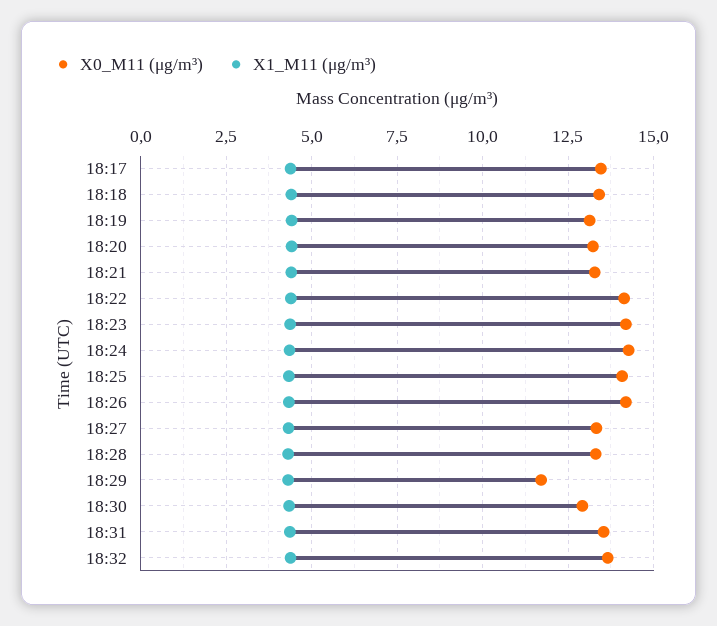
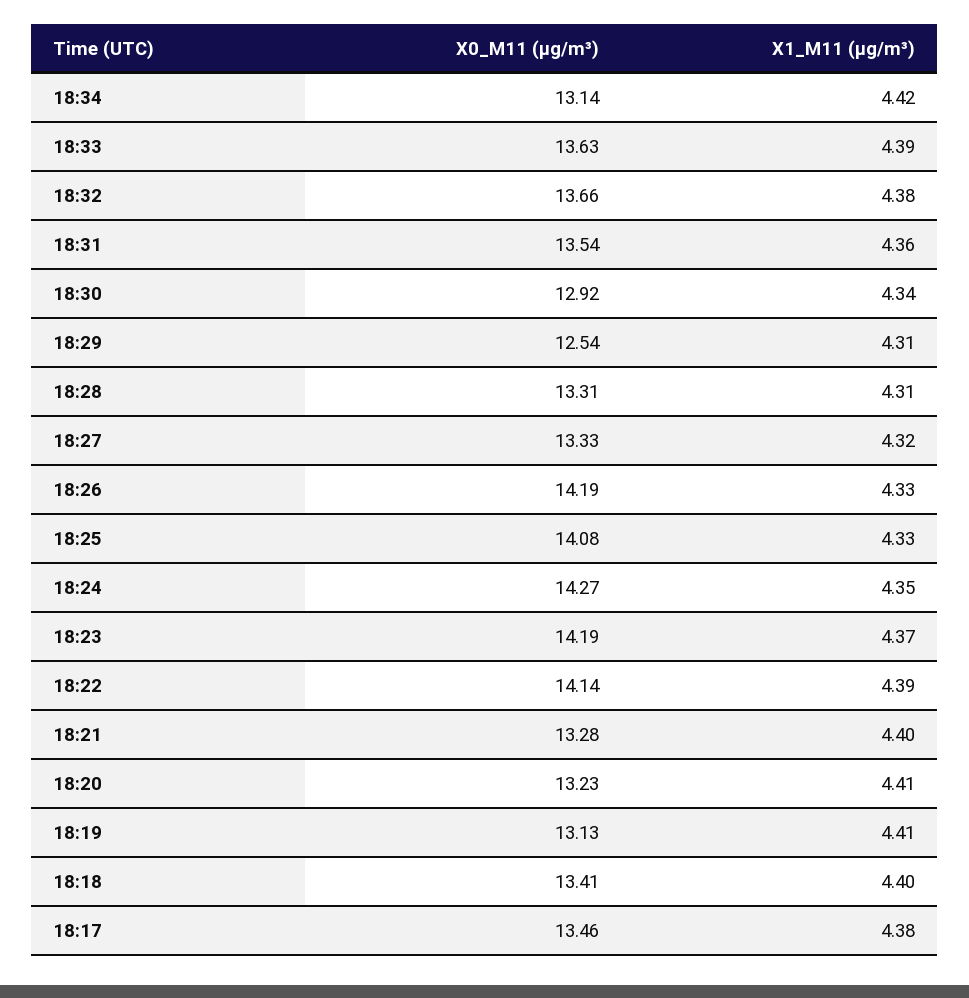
X0_M11 (μg/m³), 18:29: 11.75 -> 12.54
X0_M11 (μg/m³), 18:34: none -> 13.14
X1_M11 (μg/m³), 18:34: none -> 4.42
X0_M11 (μg/m³), 18:33: none -> 13.63
X1_M11 (μg/m³), 18:33: none -> 4.39

